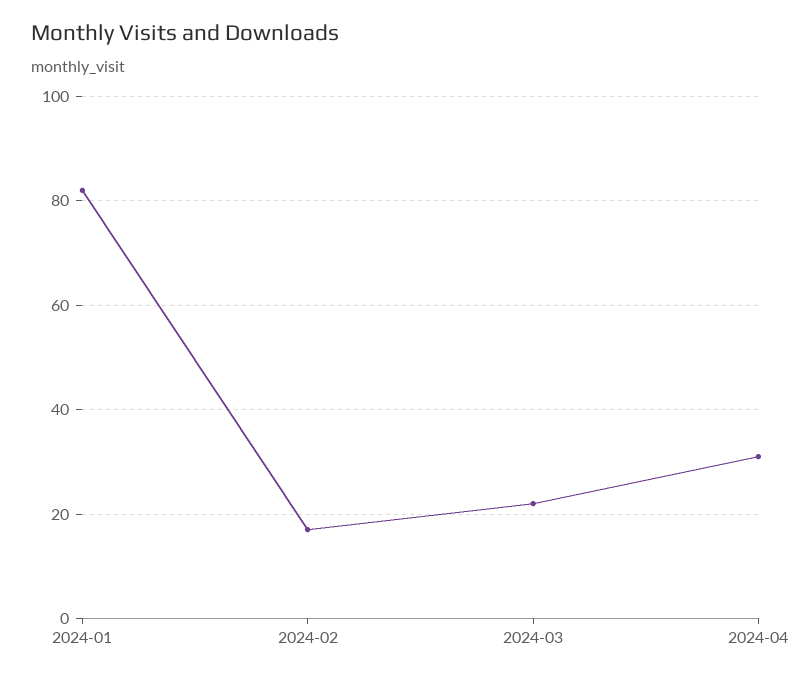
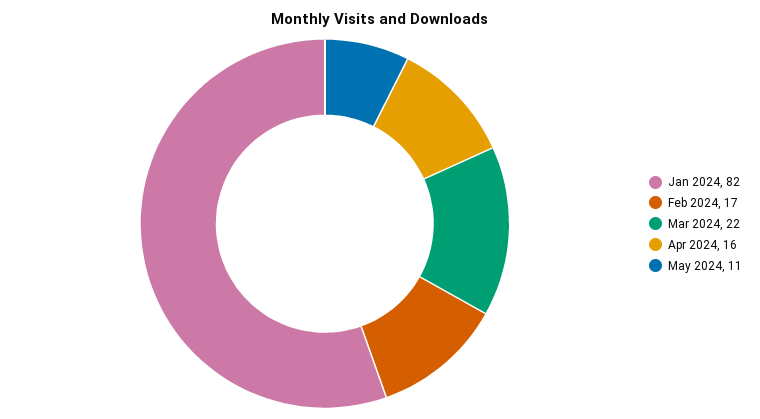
2024-04: 30 -> 16
May 2024: none -> 11

